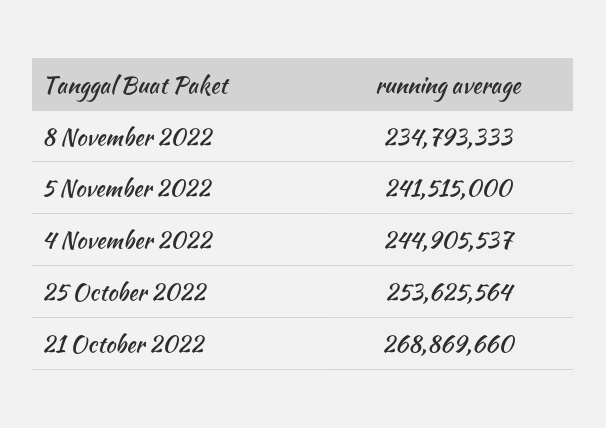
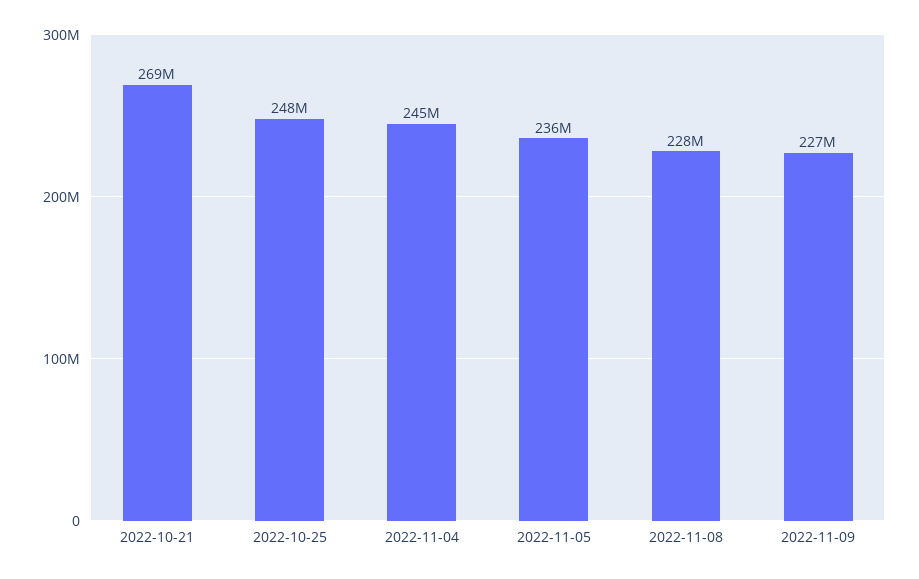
8 November 2022: 234793333 -> 228000000
5 November 2022: 241515000 -> 236000000
25 October 2022: 253625564 -> 248000000
2022-11-09: none -> 227000000

